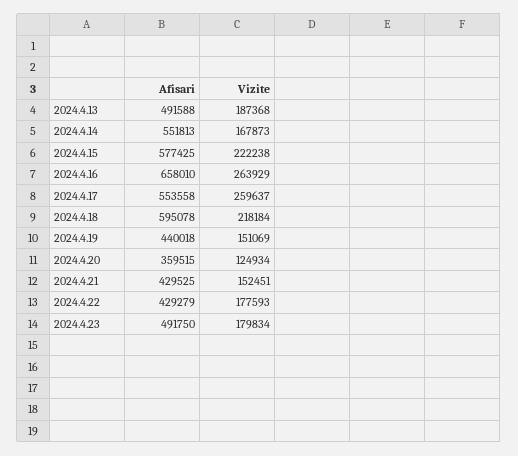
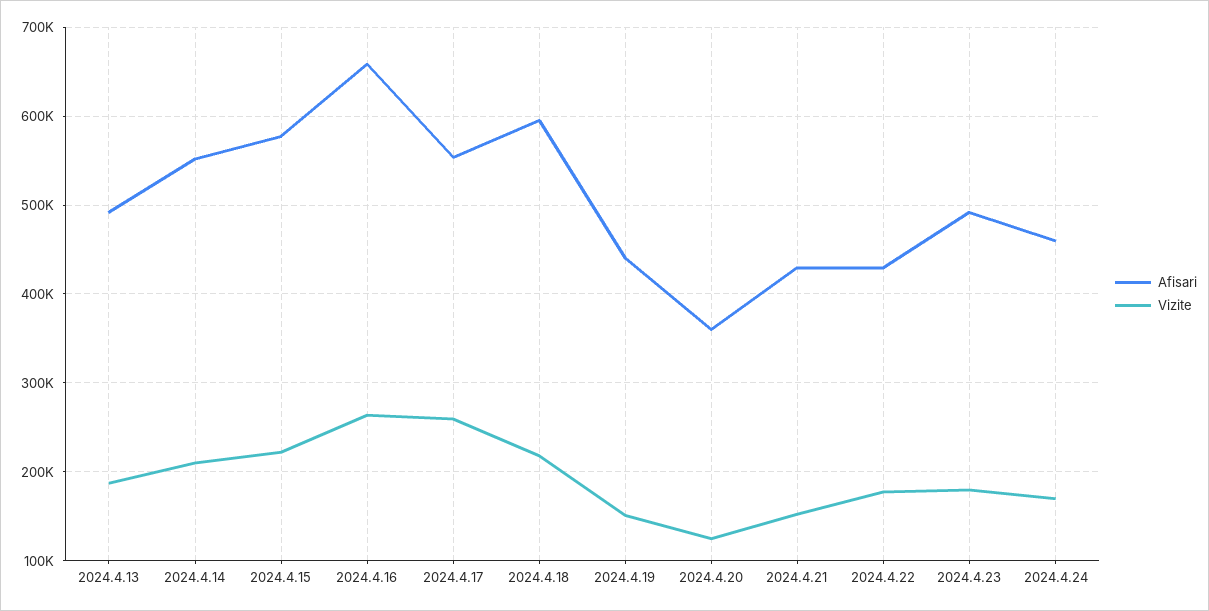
Vizite, 2024.4.14: 167873 -> 210000
Afisari, 2024.4.24: none -> 460000
Vizite, 2024.4.24: none -> 170000

